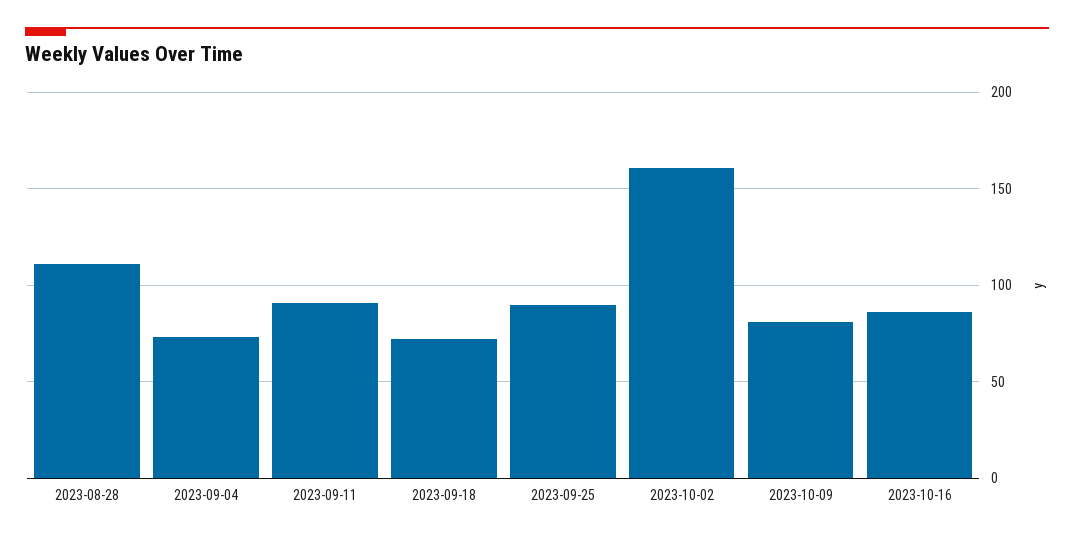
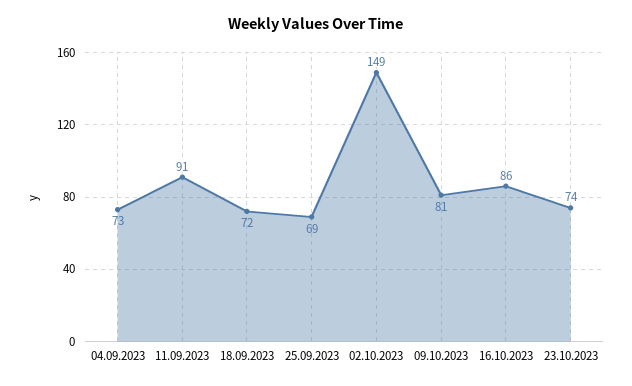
2023-08-28: 110 -> none
2023-09-25: 90 -> 69
2023-10-02: 160 -> 149
23.10.2023: none -> 74

